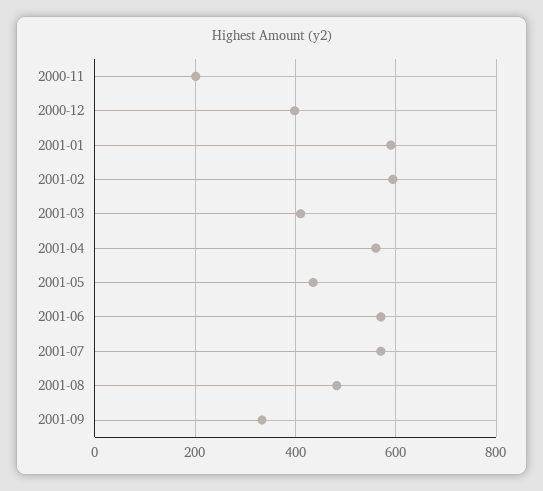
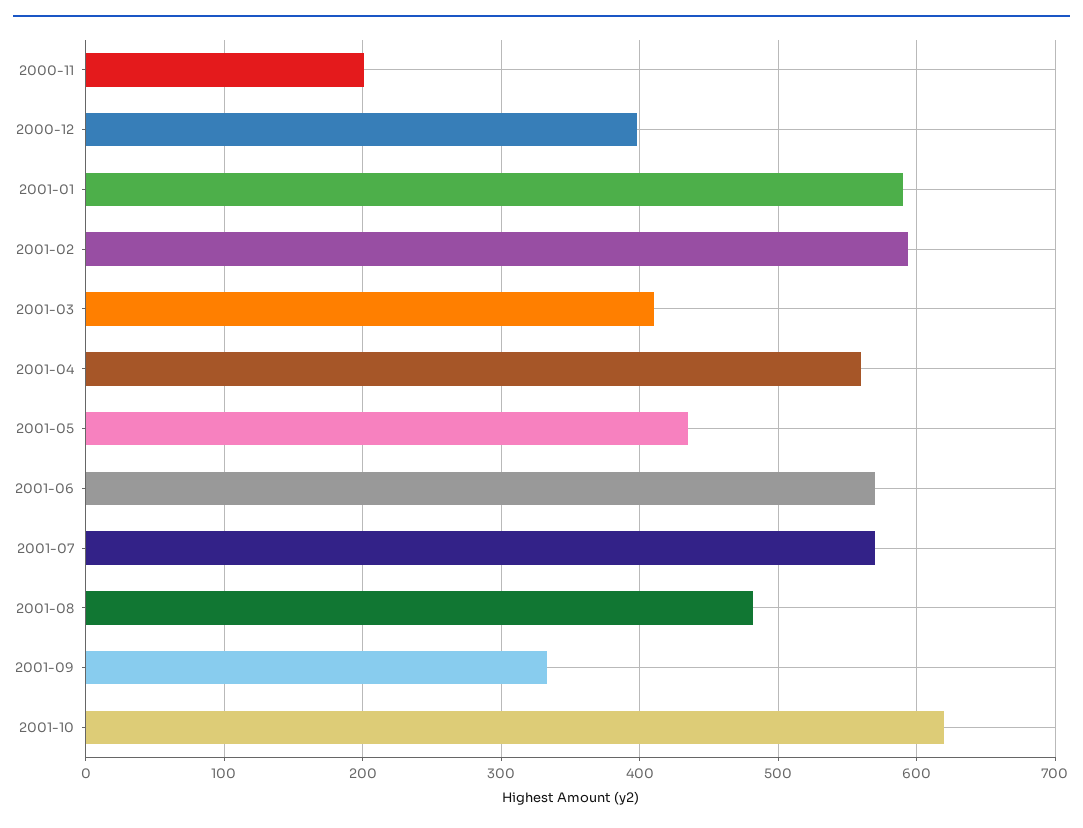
2001-10: none -> 620

